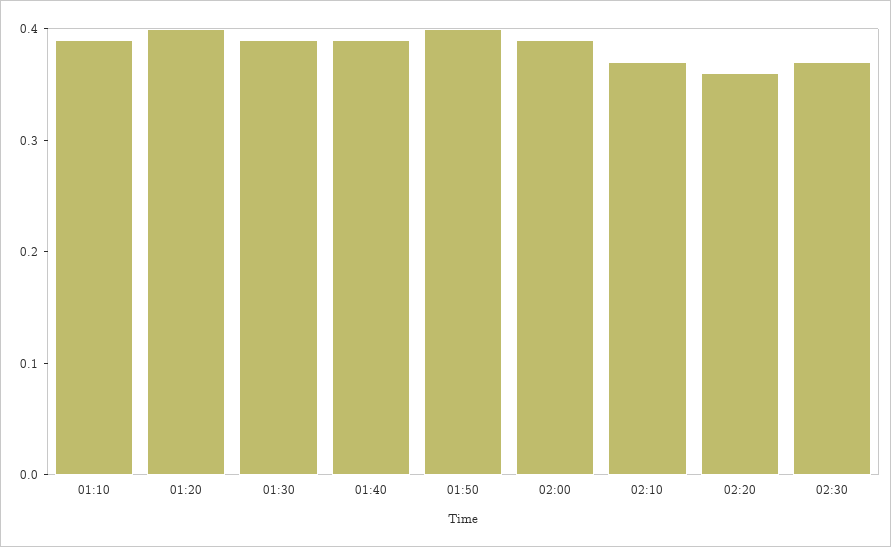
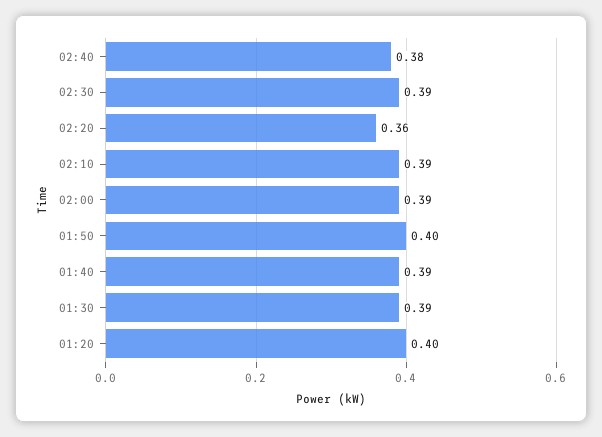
01:10: 0.39 -> none
02:10: 0.37 -> 0.39
02:30: 0.37 -> 0.39
02:40: none -> 0.38

